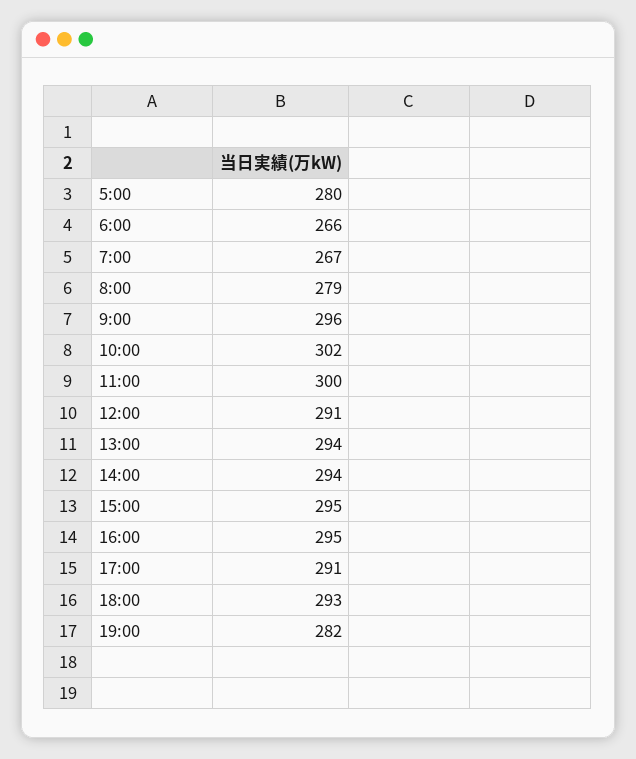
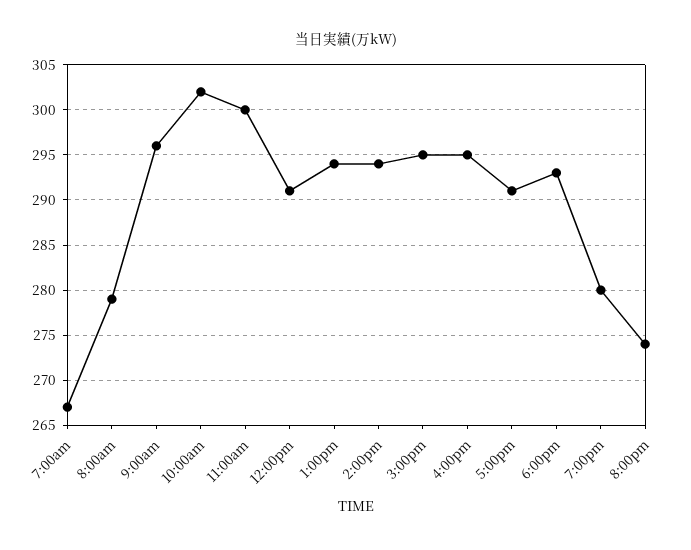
5:00: 280 -> none
6:00: 266 -> none
19:00: 282 -> 280
8:00pm: none -> 274

